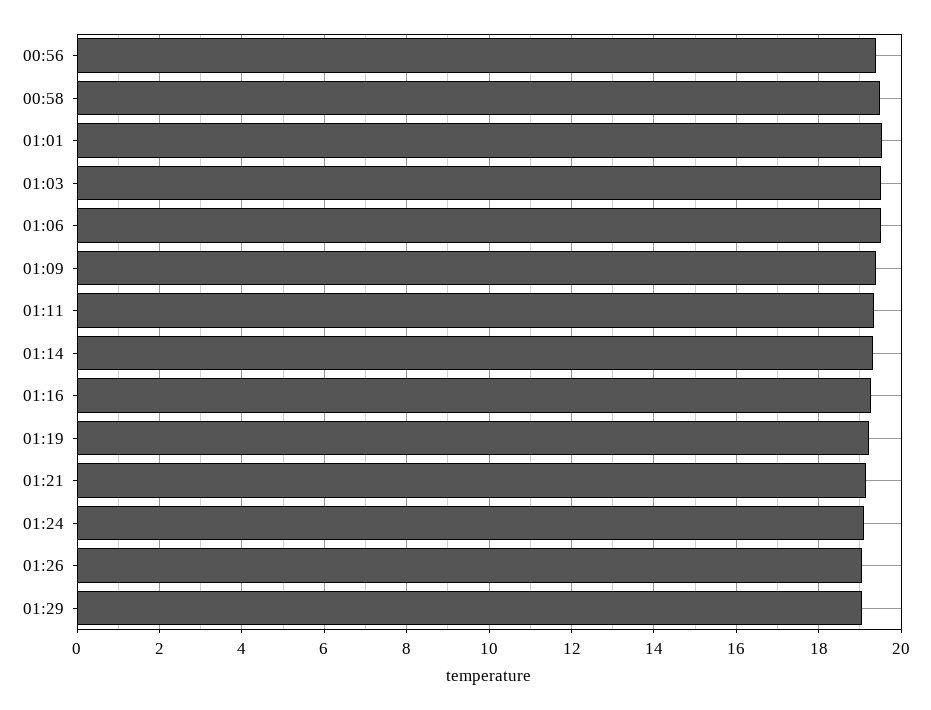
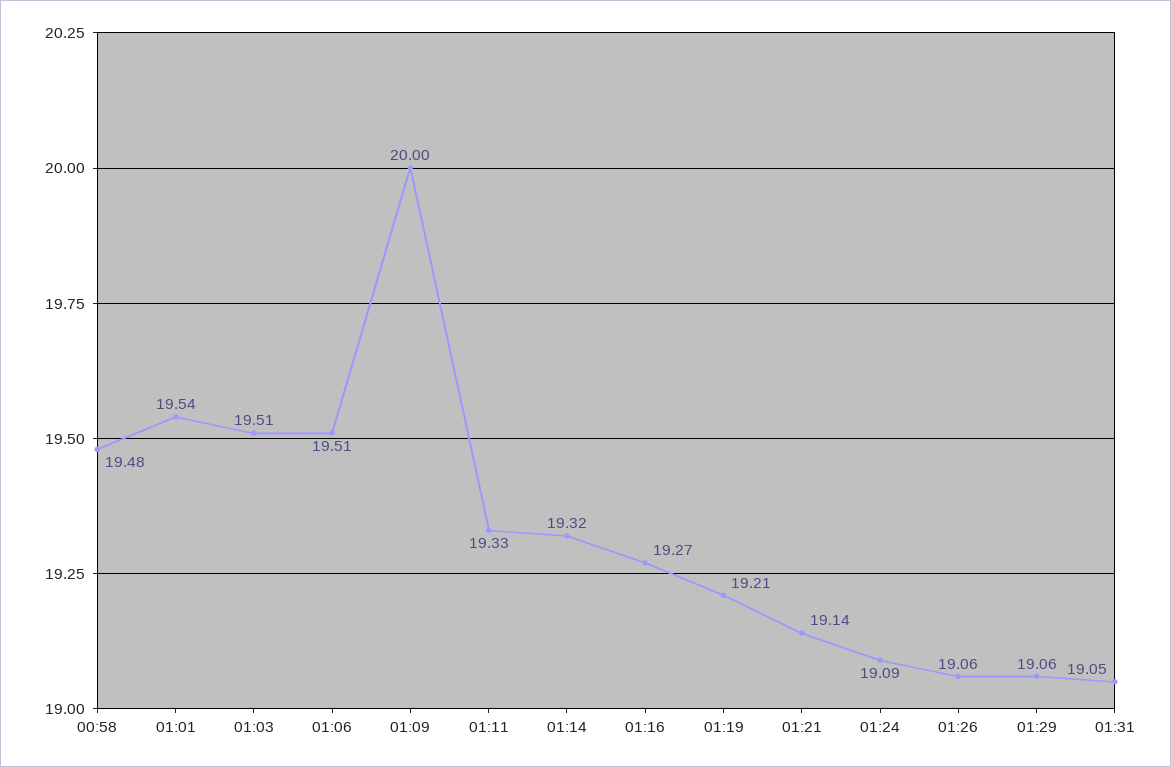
00:56: 19.4 -> none
01:09: 19.4 -> 20
01:31: none -> 19.05

